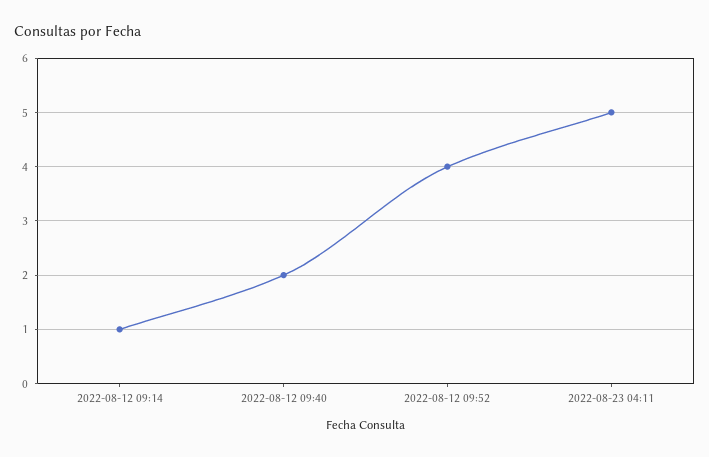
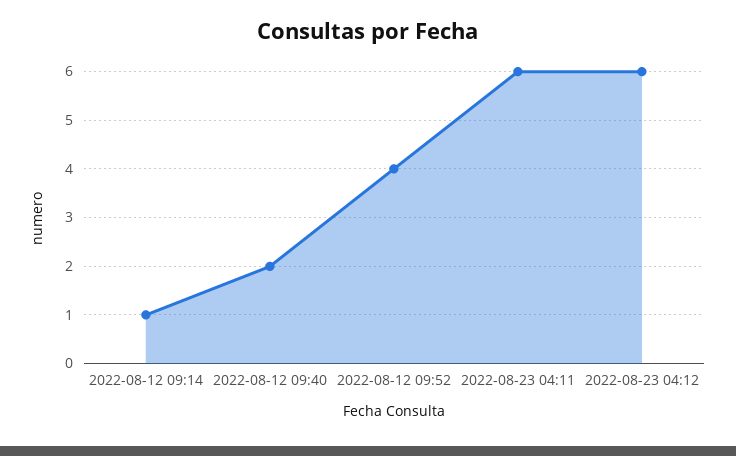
2022-08-23 04:11: 5 -> 6
2022-08-23 04:12: none -> 6

